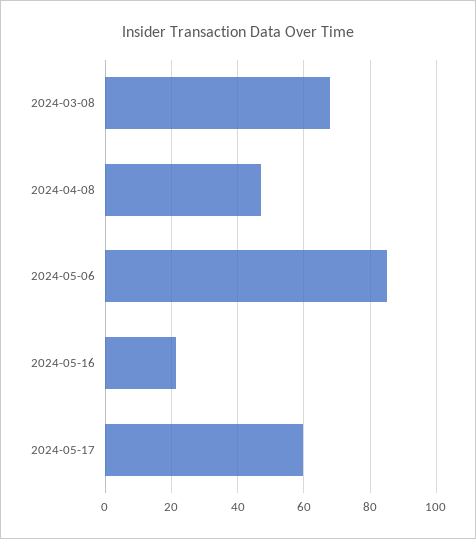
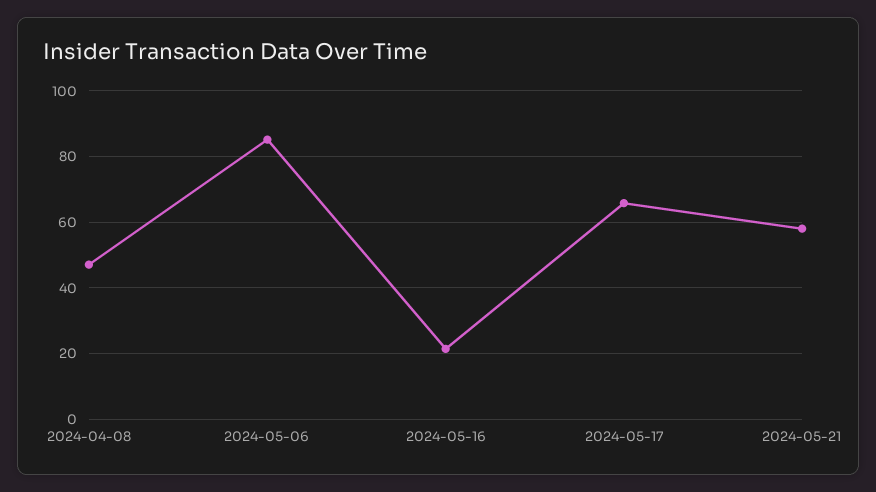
2024-03-08: 68 -> none
2024-05-17: 60 -> 66
2024-05-21: none -> 58

